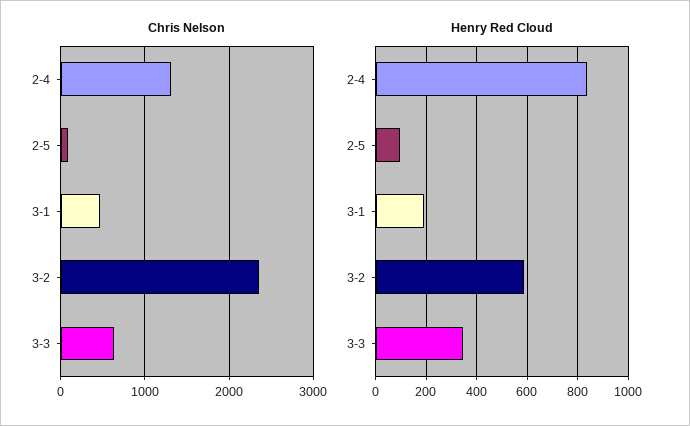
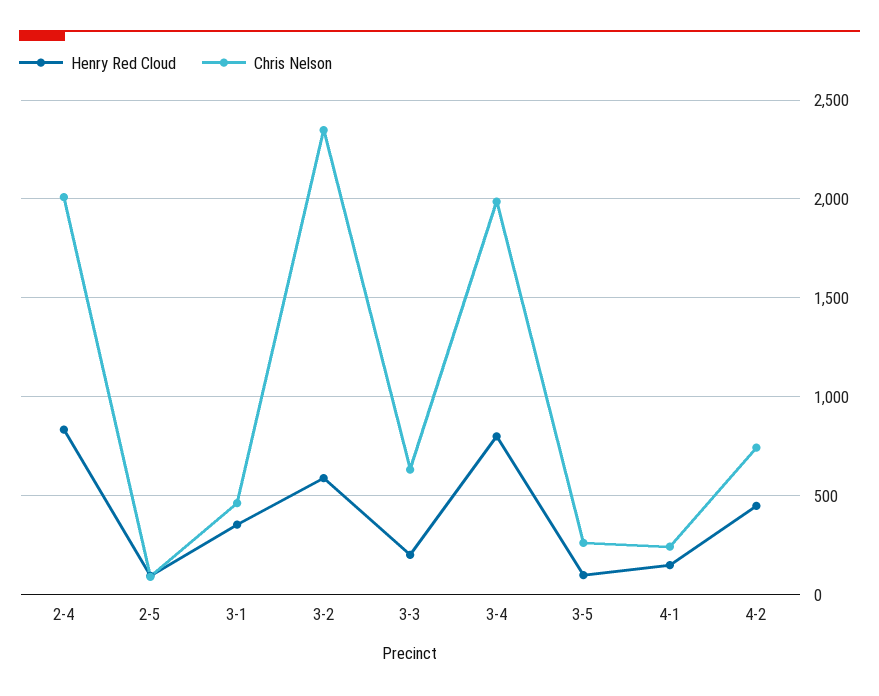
Chris Nelson, 2-4: 1300 -> 2000
Henry Red Cloud, 3-1: 200 -> 350
Henry Red Cloud, 3-3: 350 -> 200
Henry Red Cloud, 3-4: none -> 800
Chris Nelson, 3-4: none -> 2000
Henry Red Cloud, 3-5: none -> 100
Chris Nelson, 3-5: none -> 250
Henry Red Cloud, 4-1: none -> 150
Chris Nelson, 4-1: none -> 250
Henry Red Cloud, 4-2: none -> 450
Chris Nelson, 4-2: none -> 750

